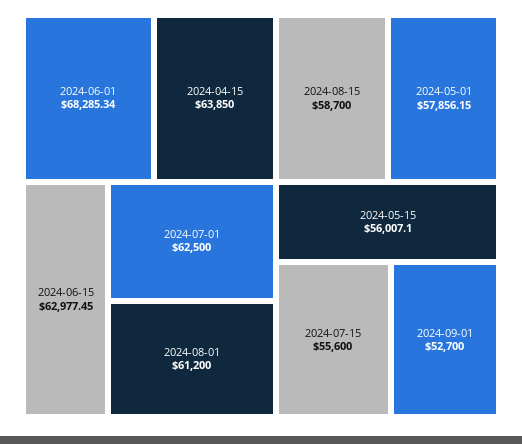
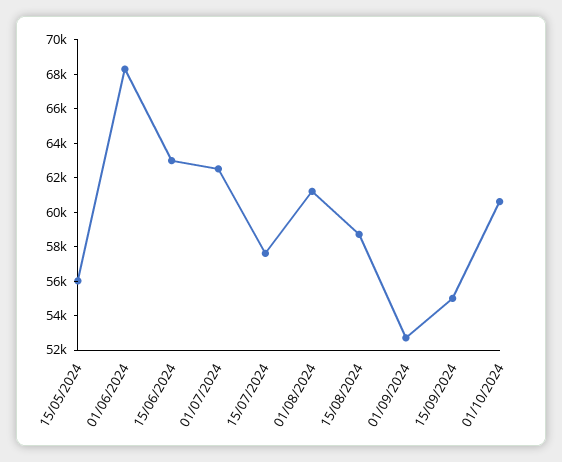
2024-04-15: 63850 -> none
2024-05-01: 57856.15 -> none
2024-07-15: 55600 -> 57500
15/09/2024: none -> 55000
01/10/2024: none -> 60500

